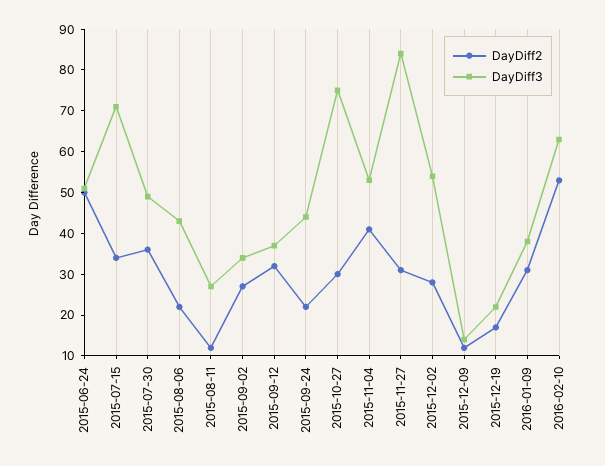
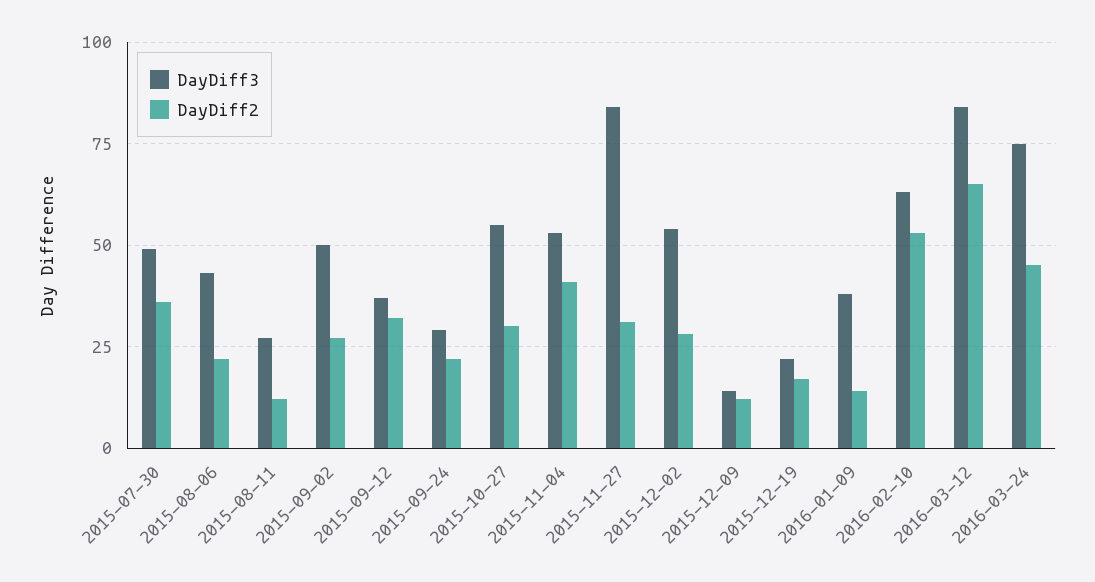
DayDiff2, 2015-06-24: 50 -> none
DayDiff3, 2015-06-24: 50 -> none
DayDiff2, 2015-07-15: 35 -> none
DayDiff3, 2015-07-15: 70 -> none
DayDiff3, 2015-09-02: 35 -> 50
DayDiff3, 2015-09-24: 45 -> 30
DayDiff3, 2015-10-27: 75 -> 55
DayDiff2, 2016-01-09: 30 -> 15
DayDiff3, 2016-03-12: none -> 85
DayDiff2, 2016-03-12: none -> 65
DayDiff3, 2016-03-24: none -> 75
DayDiff2, 2016-03-24: none -> 45

